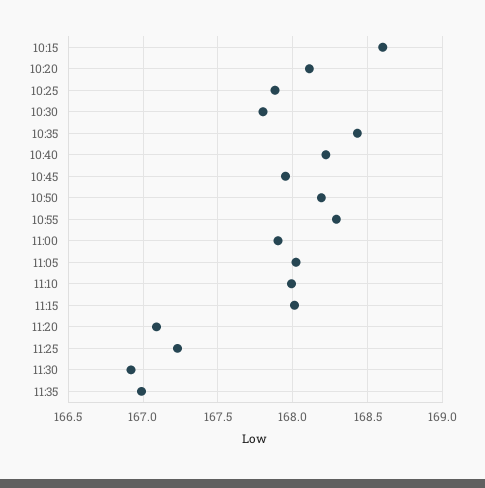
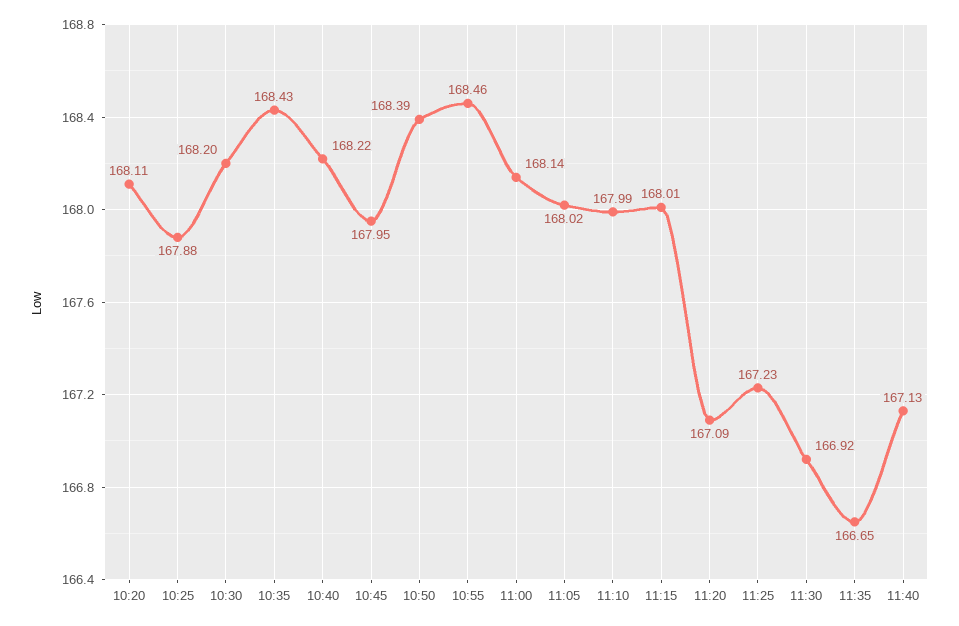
10:15: 168.6 -> none
10:30: 167.8 -> 168.2
10:50: 168.2 -> 168.39
10:55: 168.3 -> 168.46
11:00: 167.9 -> 168.14
11:35: 167 -> 166.65
11:40: none -> 167.13

